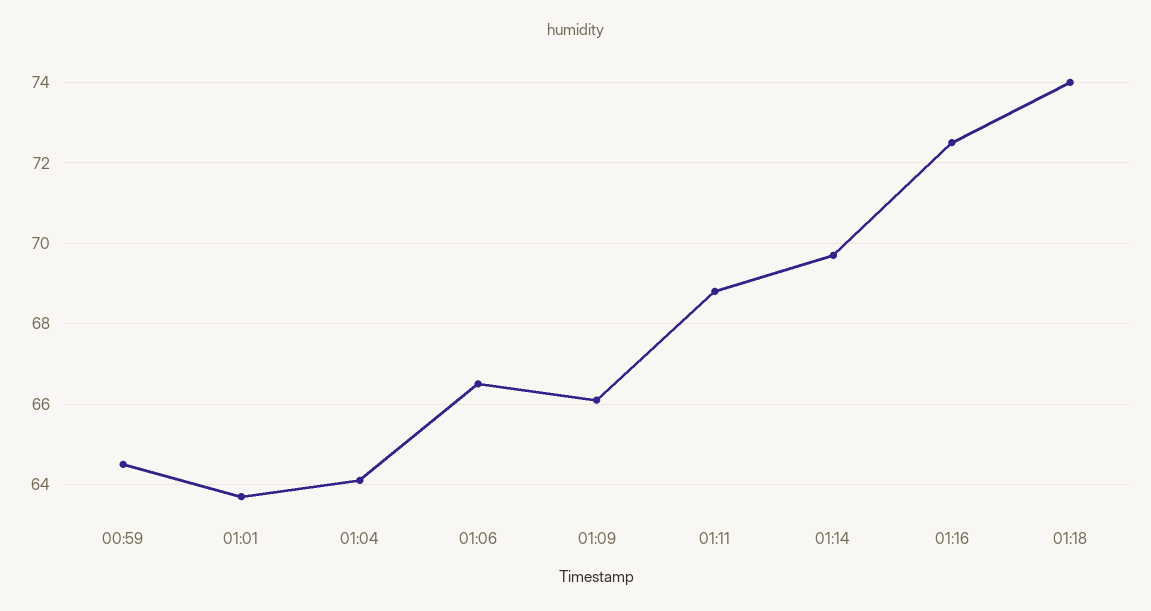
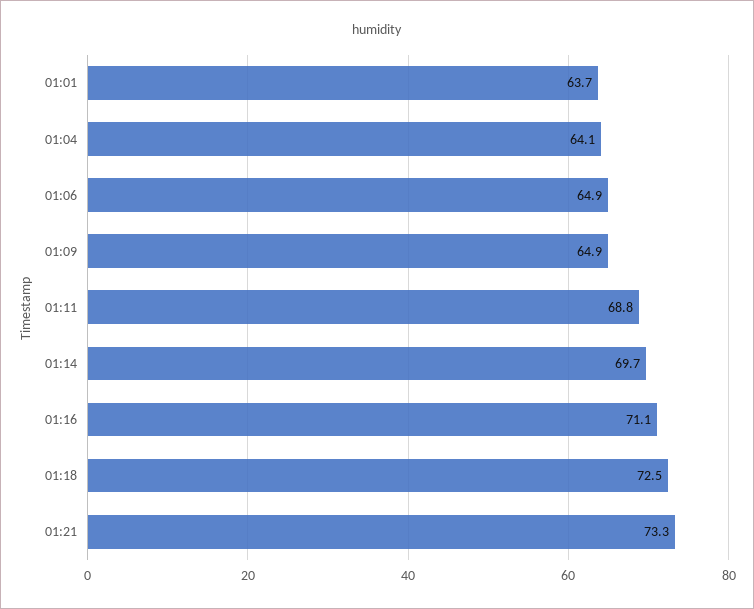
00:59: 64.5 -> none
01:06: 66.5 -> 64.9
01:09: 66 -> 64.9
01:16: 72.5 -> 71.1
01:18: 74 -> 72.5
01:21: none -> 73.3

